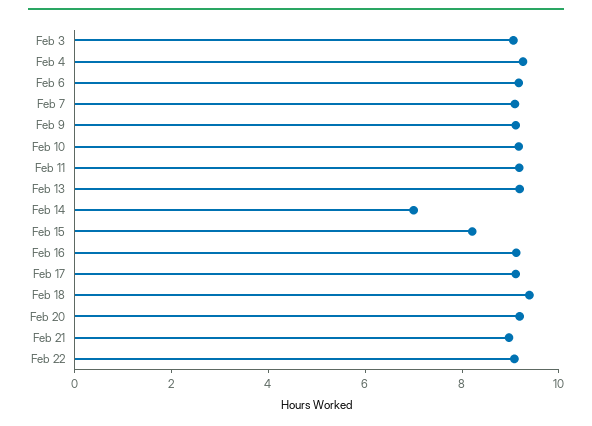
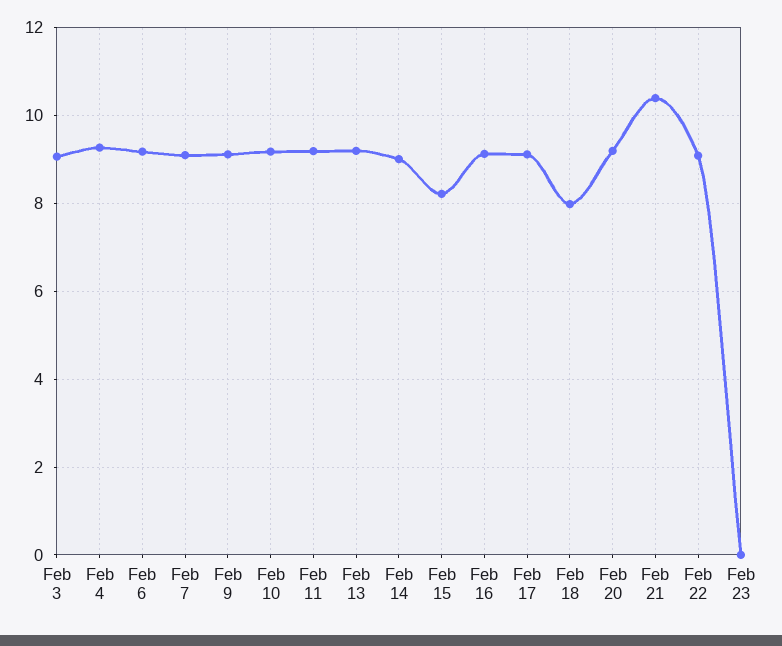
Feb 14: 7 -> 9
Feb 18: 9.5 -> 8
Feb 21: 9 -> 10.4
Feb 23: none -> 0

